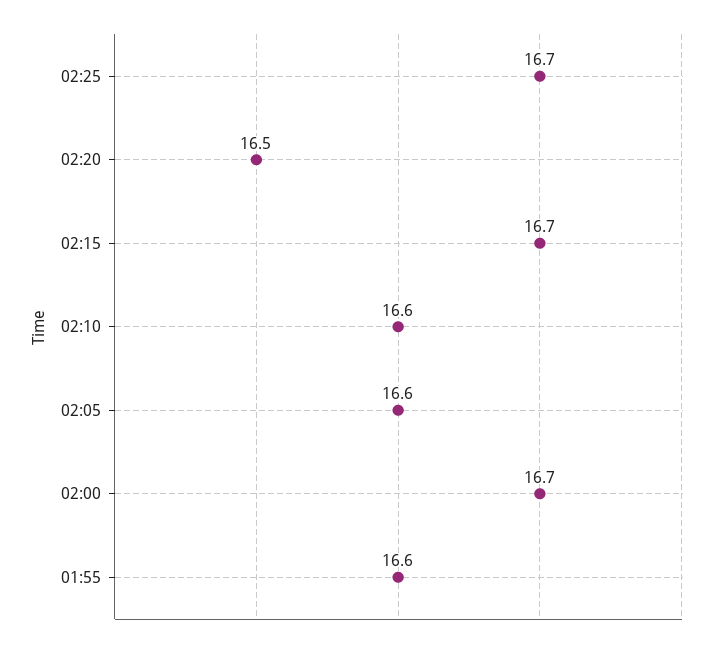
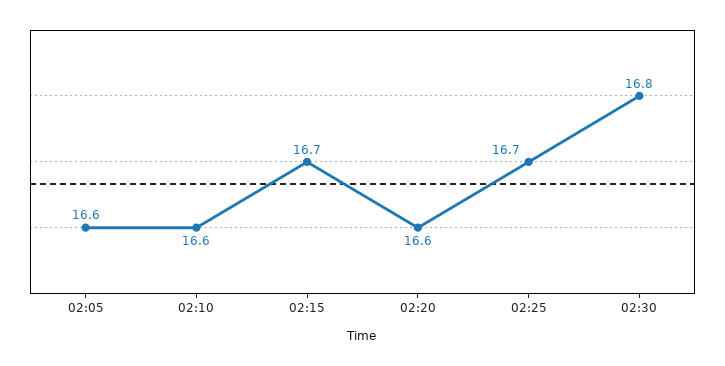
02:20: 16.5 -> 16.6
02:00: 16.7 -> none
01:55: 16.6 -> none
02:30: none -> 16.8

